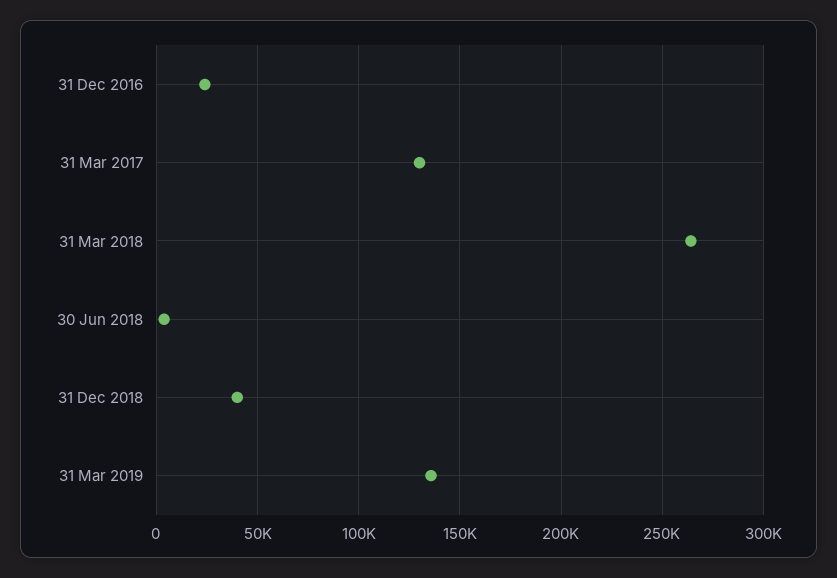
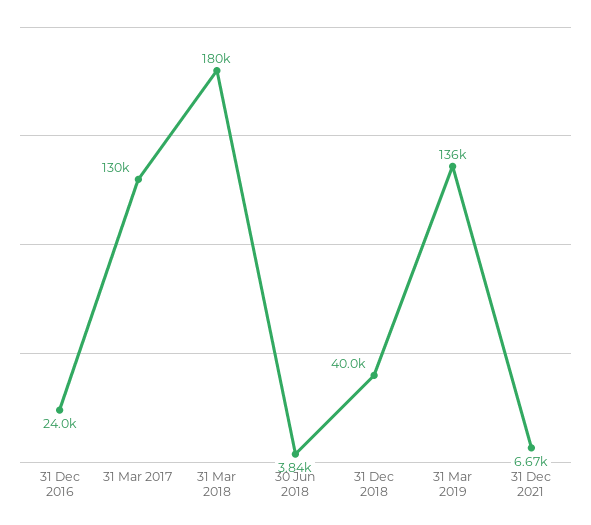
31 Mar 2018: 265000 -> 180000
31 Dec 2021: none -> 6670

